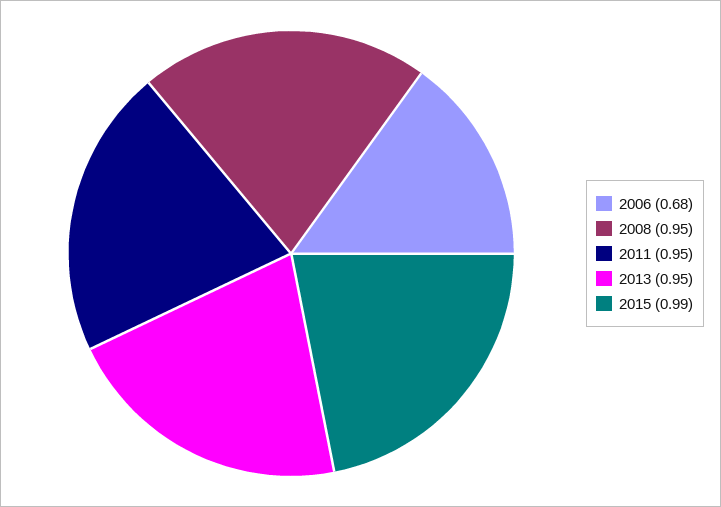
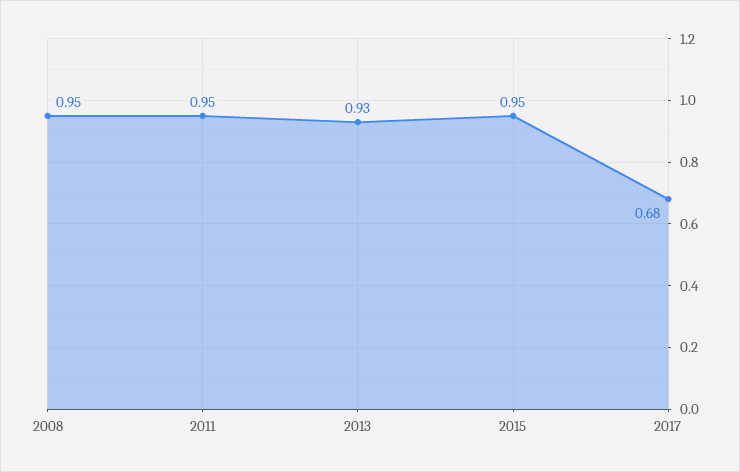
2006: 0.68 -> none
2013: 0.95 -> 0.93
2015: 0.99 -> 0.95
2017: none -> 0.68

